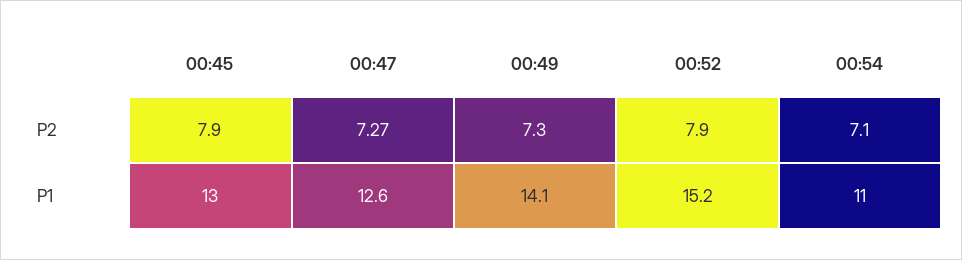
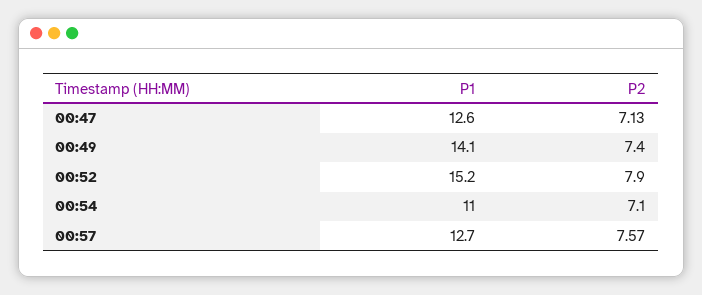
00:45, P2: 7.9 -> none
00:47, P2: 7.27 -> 7.13
00:49, P2: 7.3 -> 7.4
00:45, P1: 13 -> none
00:57, P1: none -> 12.7
00:57, P2: none -> 7.57

